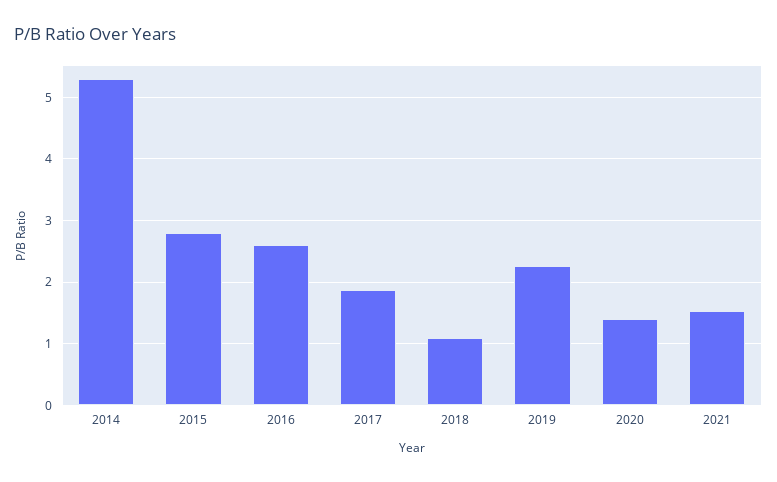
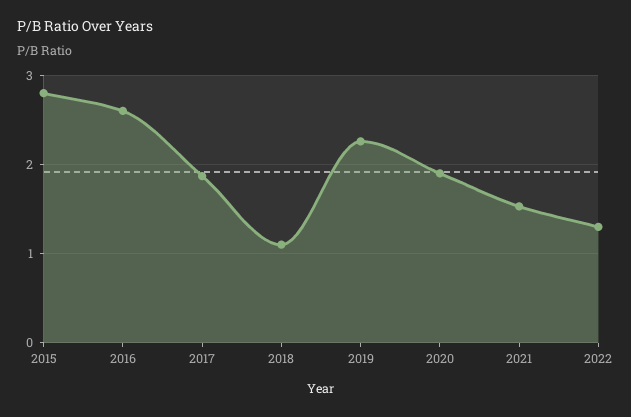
2014: 5.3 -> none
2020: 1.4 -> 1.9
2022: none -> 1.3

